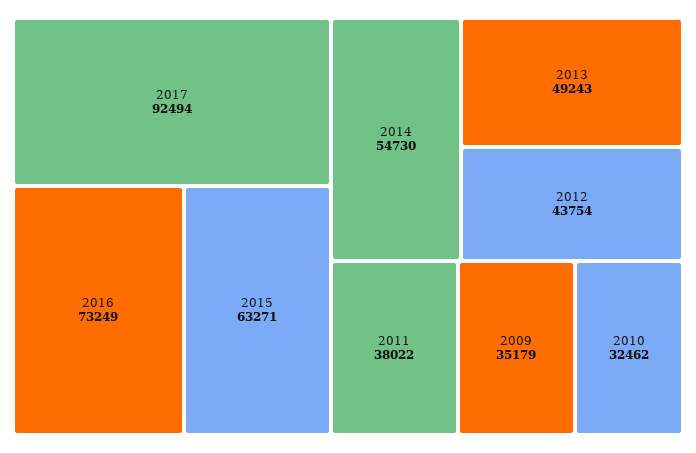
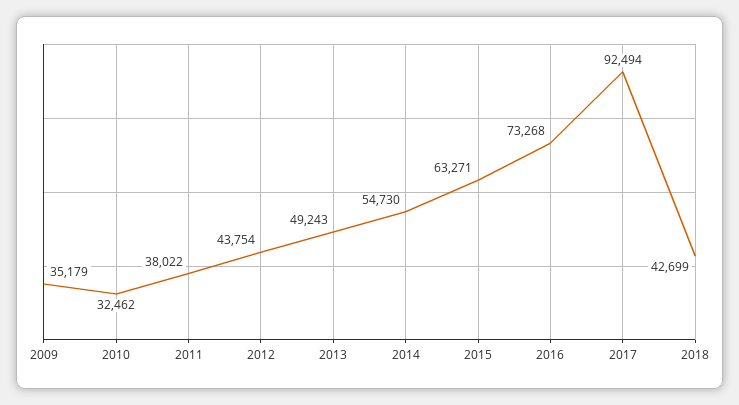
2016: 73249 -> 73268
2018: none -> 42699

